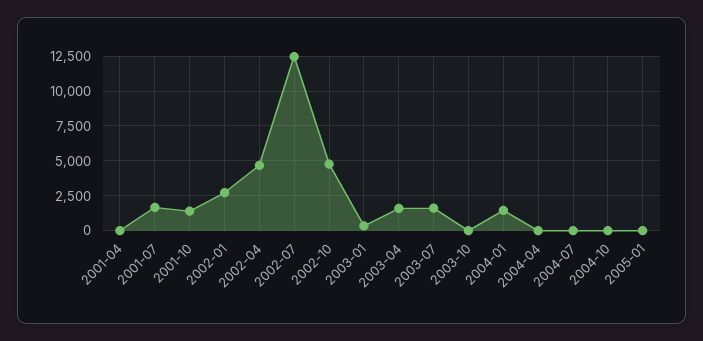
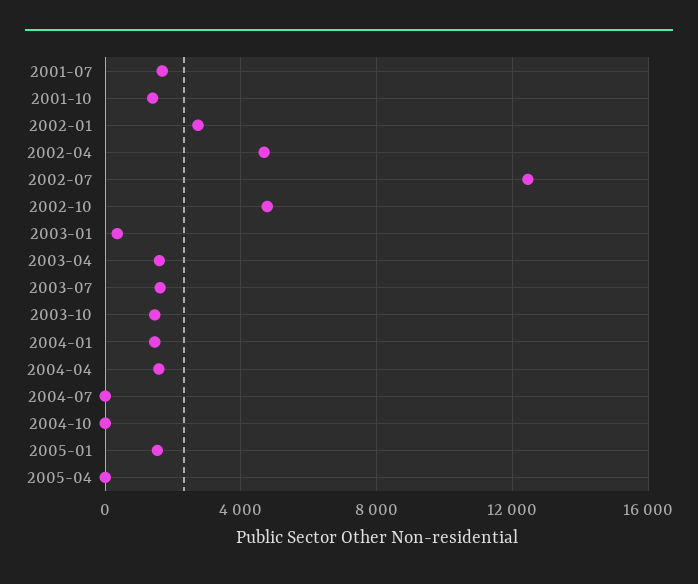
2001-04: 0 -> none
2003-10: 0 -> 1500
2004-04: 0 -> 1500
2005-01: 0 -> 1500
2005-04: none -> 0

